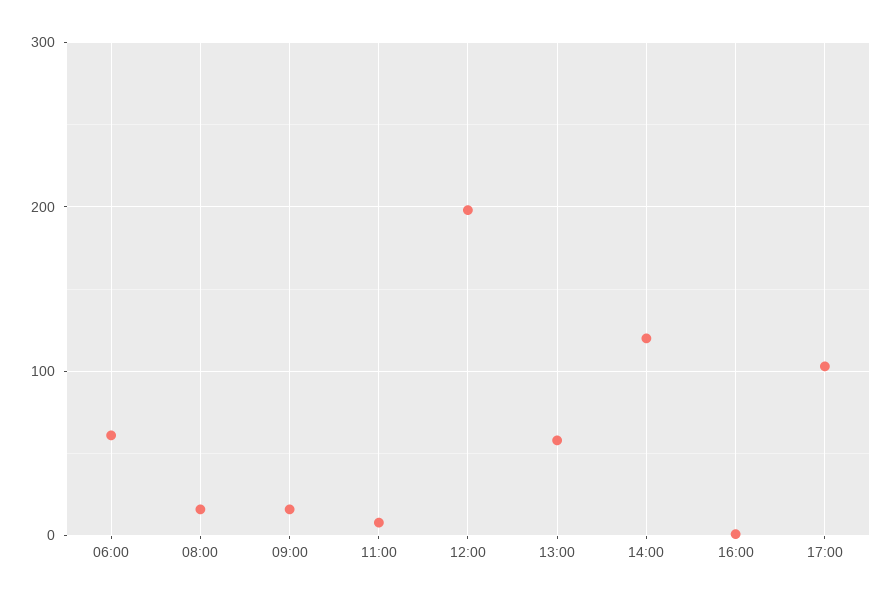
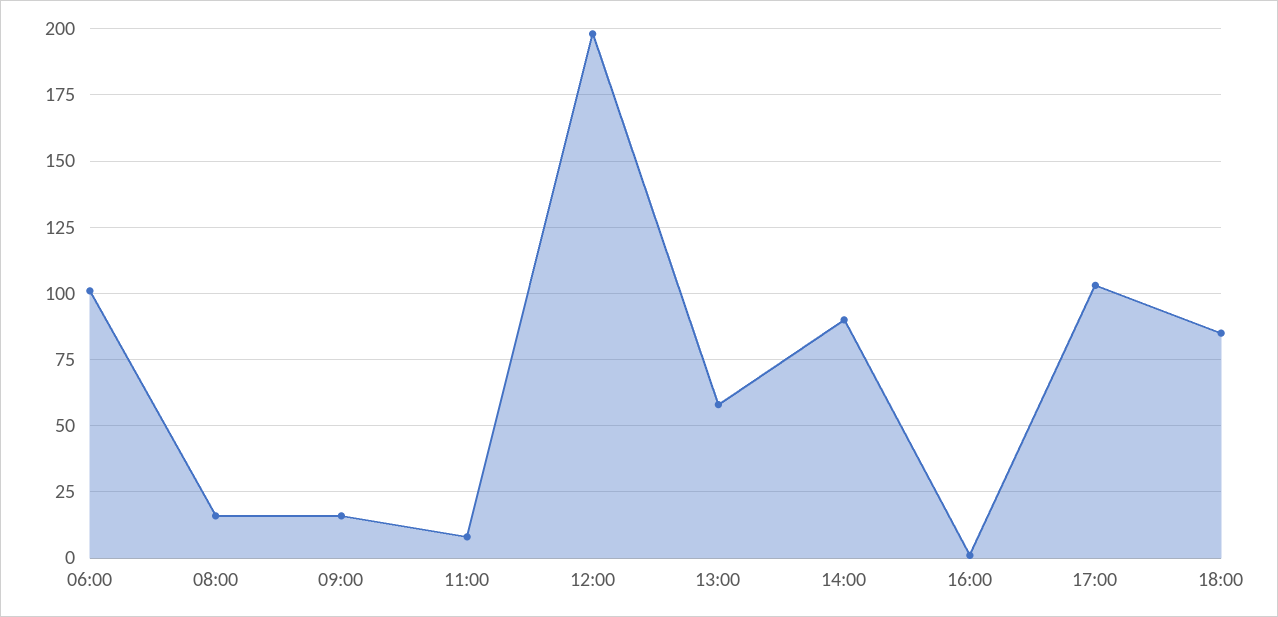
06:00: 60 -> 100
14:00: 120 -> 90
18:00: none -> 85

